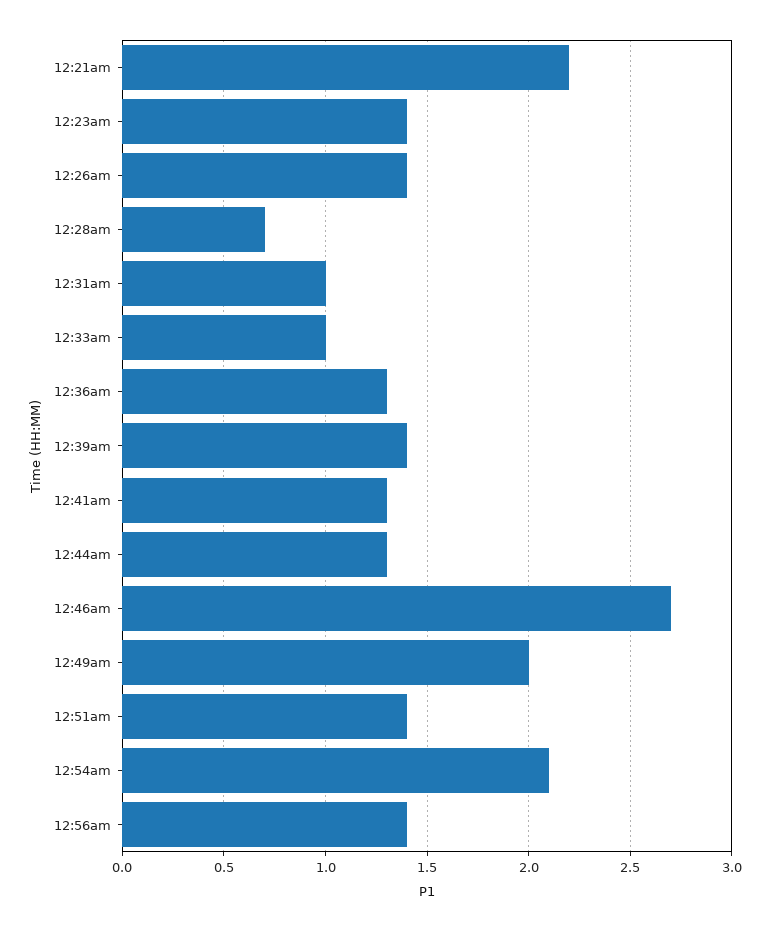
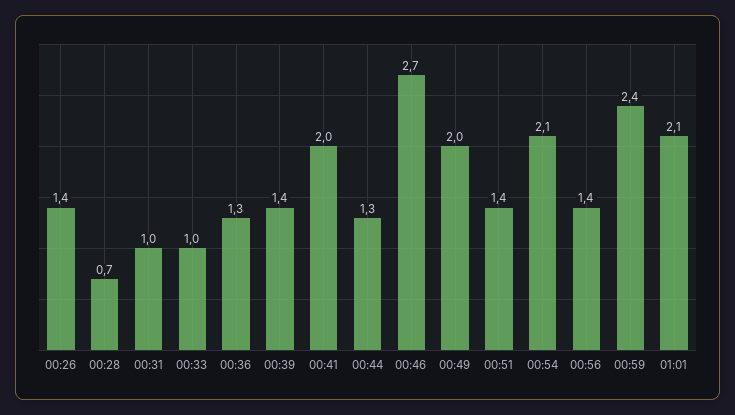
12:21am: 2.2 -> none
12:23am: 1.4 -> none
12:41am: 1.3 -> 2
00:59: none -> 2.4
01:01: none -> 2.1

